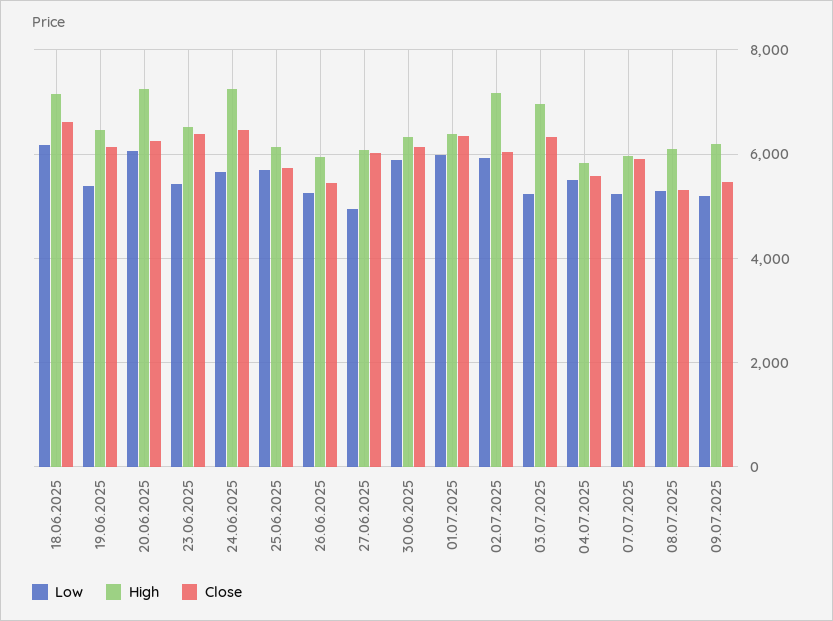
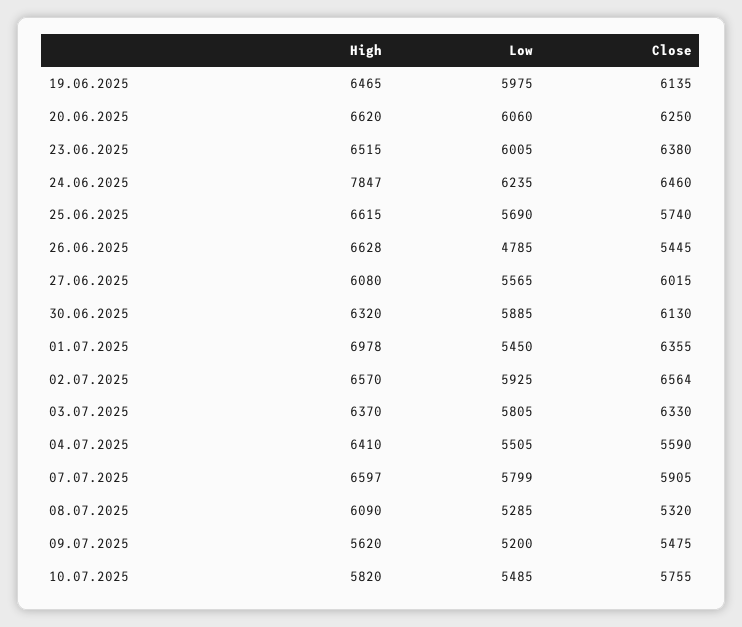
Low, 18.06.2025: 6200 -> none
High, 18.06.2025: 7200 -> none
Close, 18.06.2025: 6600 -> none
Low, 19.06.2025: 5400 -> 5975
High, 20.06.2025: 7200 -> 6620
Low, 23.06.2025: 5400 -> 6005
Low, 24.06.2025: 5600 -> 6235
High, 24.06.2025: 7200 -> 7847
High, 25.06.2025: 6200 -> 6615
Low, 26.06.2025: 5200 -> 4785
High, 26.06.2025: 6000 -> 6628
Low, 27.06.2025: 5000 -> 5565
Low, 01.07.2025: 6000 -> 5450
High, 01.07.2025: 6400 -> 6978
High, 02.07.2025: 7200 -> 6570
Close, 02.07.2025: 6000 -> 6564
Low, 03.07.2025: 5200 -> 5805
High, 03.07.2025: 7000 -> 6370
High, 04.07.2025: 5800 -> 6410
Low, 07.07.2025: 5200 -> 5799
High, 07.07.2025: 6000 -> 6597
High, 09.07.2025: 6200 -> 5620
High, 10.07.2025: none -> 5820
Low, 10.07.2025: none -> 5485
Close, 10.07.2025: none -> 5755

